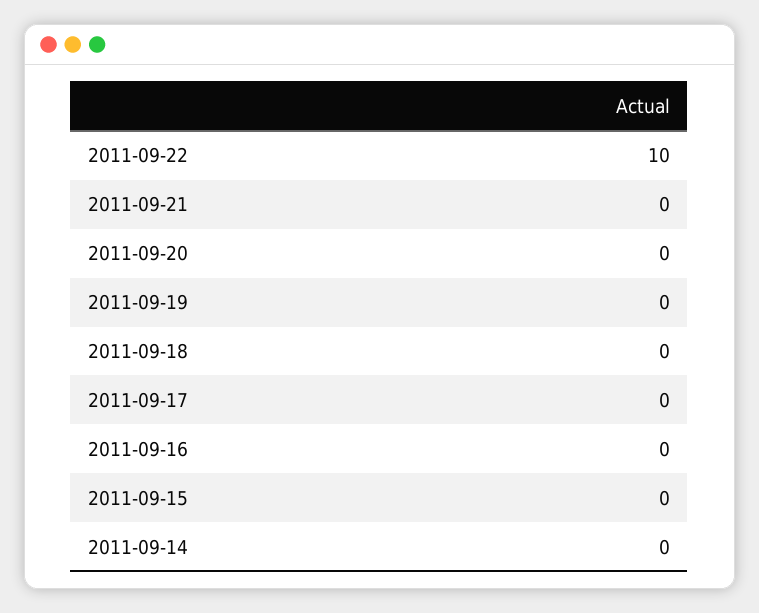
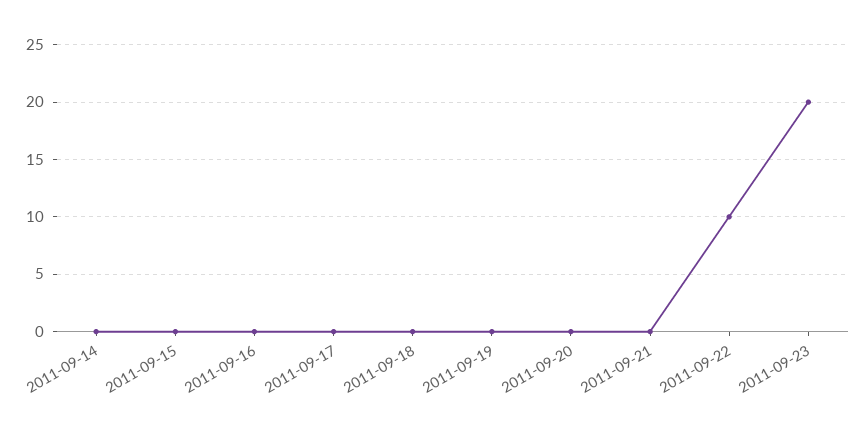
2011-09-23: none -> 20

